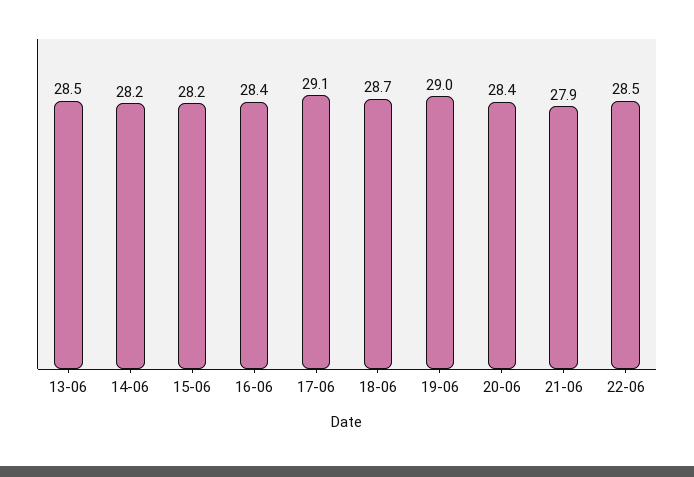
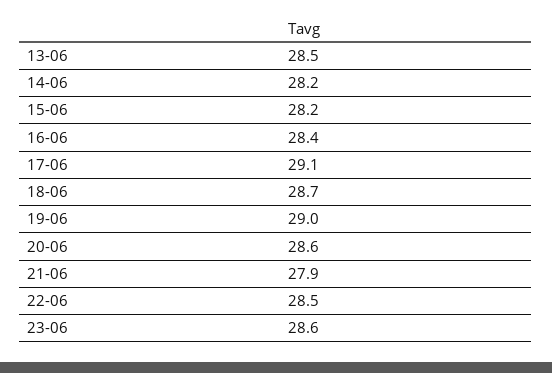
20-06: 28.4 -> 28.6
23-06: none -> 28.6

